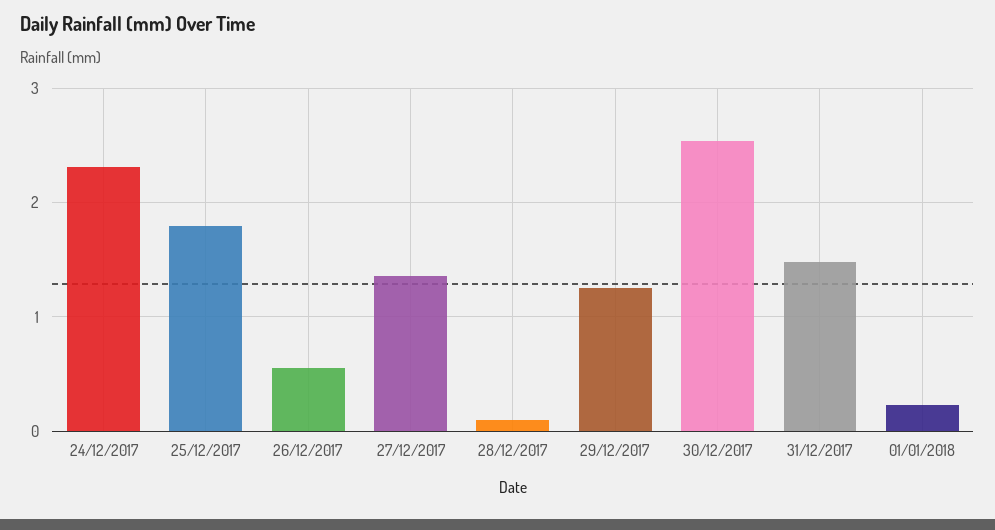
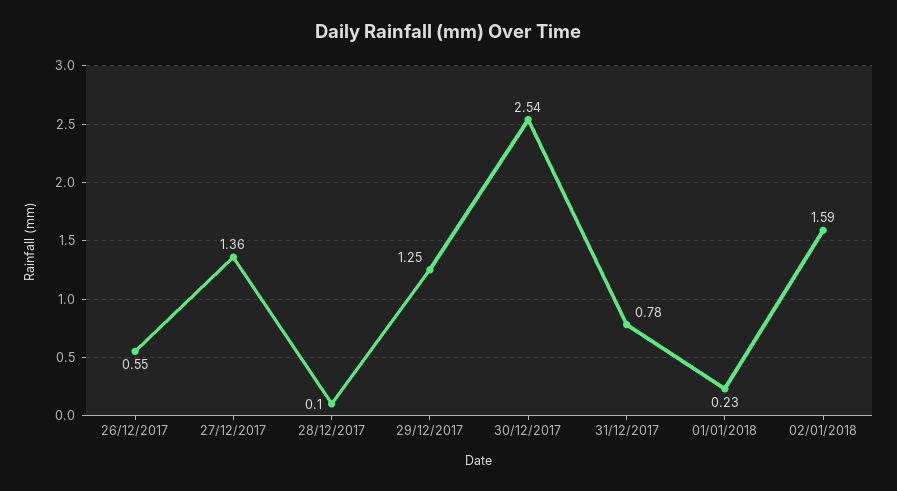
24/12/2017: 2.3 -> none
25/12/2017: 1.8 -> none
31/12/2017: 1.5 -> 0.78
02/01/2018: none -> 1.59

